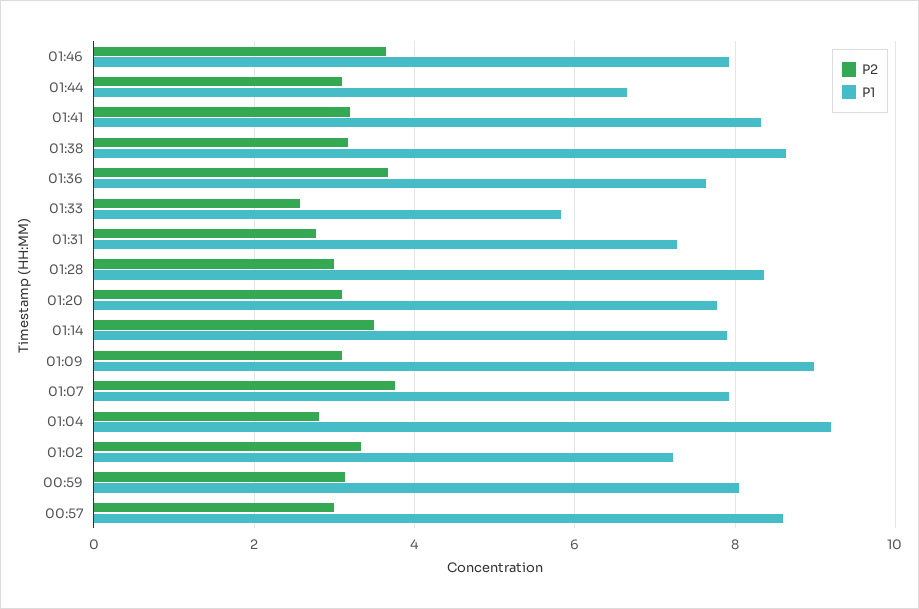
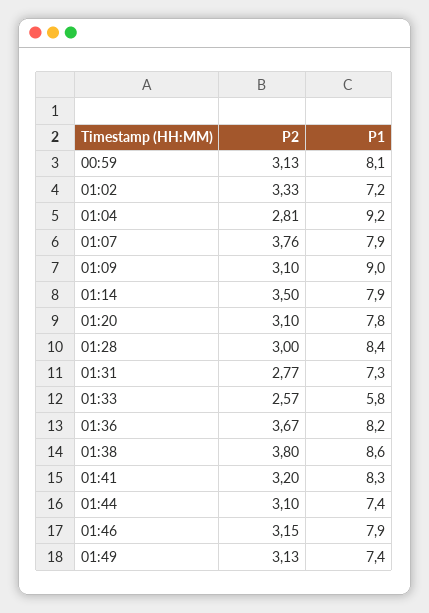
P2, 01:46: 3.6 -> 3.15
P1, 01:44: 6.6 -> 7.4
P2, 01:38: 3.2 -> 3.8
P1, 01:36: 7.6 -> 8.2
P2, 00:57: 3 -> none
P1, 00:57: 8.6 -> none
P2, 01:49: none -> 3.13
P1, 01:49: none -> 7.4

